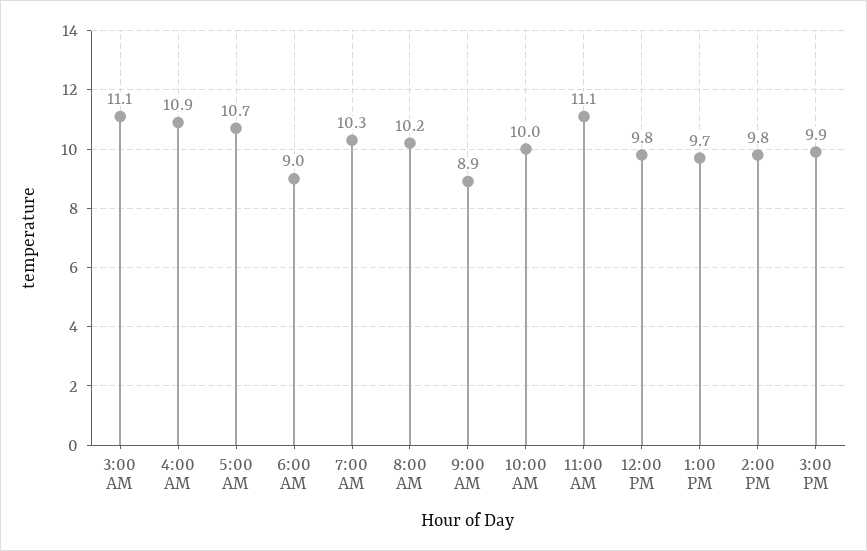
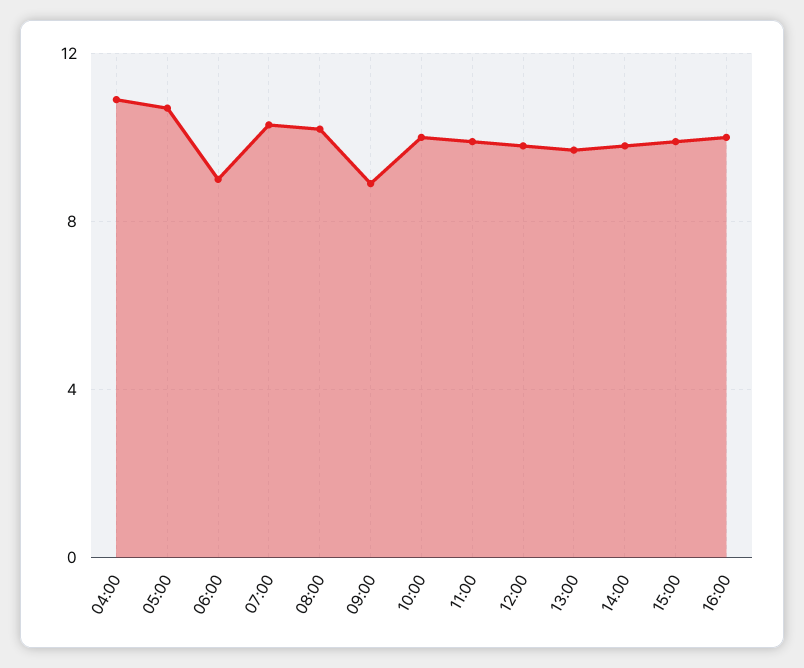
3:00 AM: 11.1 -> none
11:00 AM: 11.1 -> 10
16:00: none -> 10

